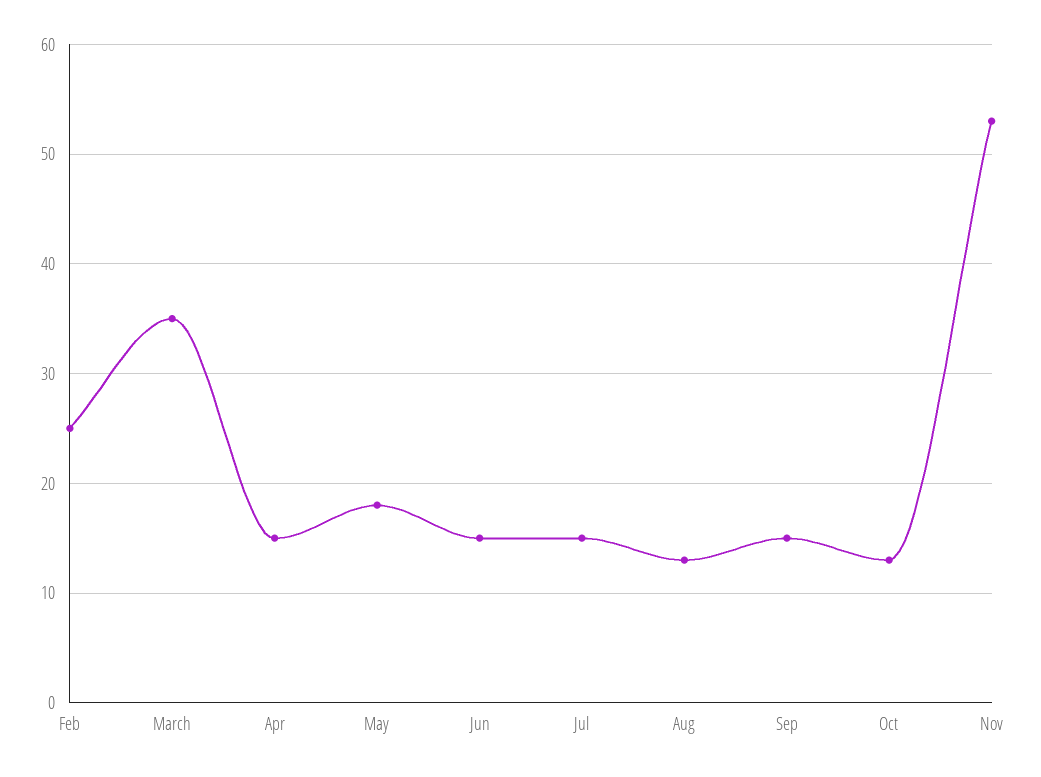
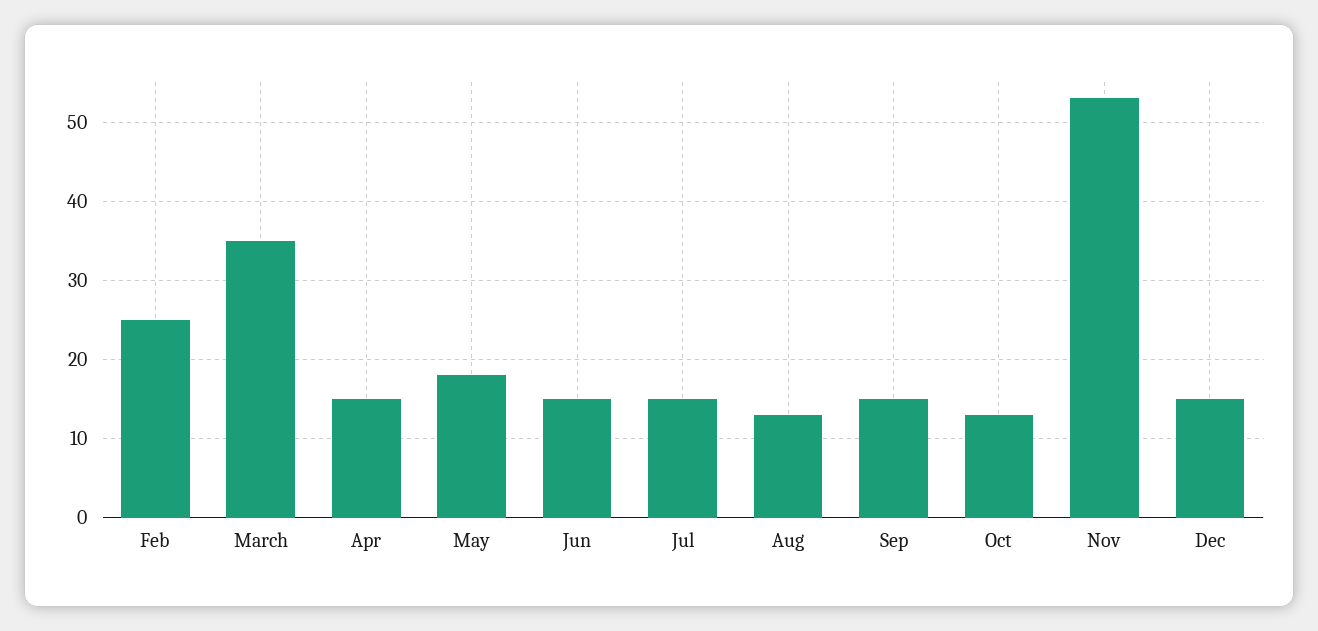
Dec: none -> 15

